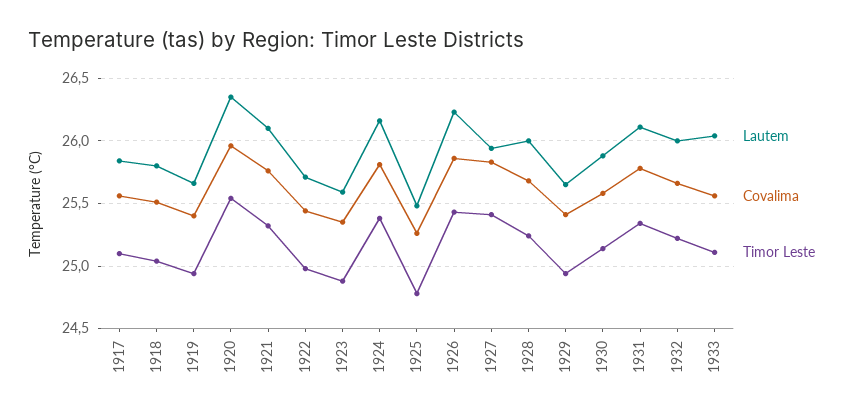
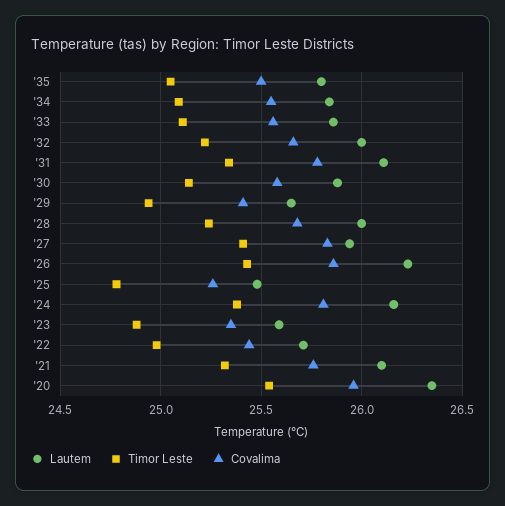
Lautem, 1917: 25.85 -> none
Covalima, 1917: 25.55 -> none
Timor Leste, 1917: 25.1 -> none
Lautem, 1918: 25.8 -> none
Covalima, 1918: 25.5 -> none
Timor Leste, 1918: 25.05 -> none
Lautem, 1919: 25.65 -> none
Covalima, 1919: 25.4 -> none
Timor Leste, 1919: 24.95 -> none
Lautem, 1933: 26.05 -> 25.85
Lautem, '35: none -> 25.8
Timor Leste, '35: none -> 25.05
Covalima, '35: none -> 25.5
Lautem, '34: none -> 25.85
Timor Leste, '34: none -> 25.1
Covalima, '34: none -> 25.55

